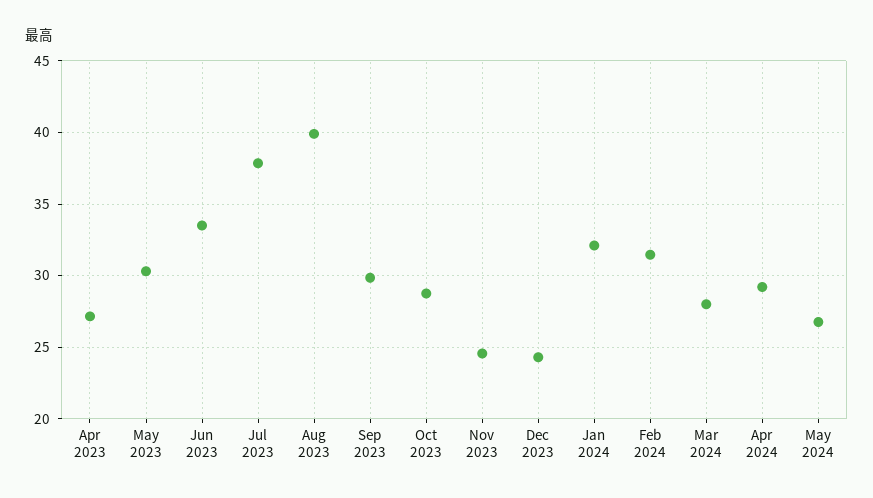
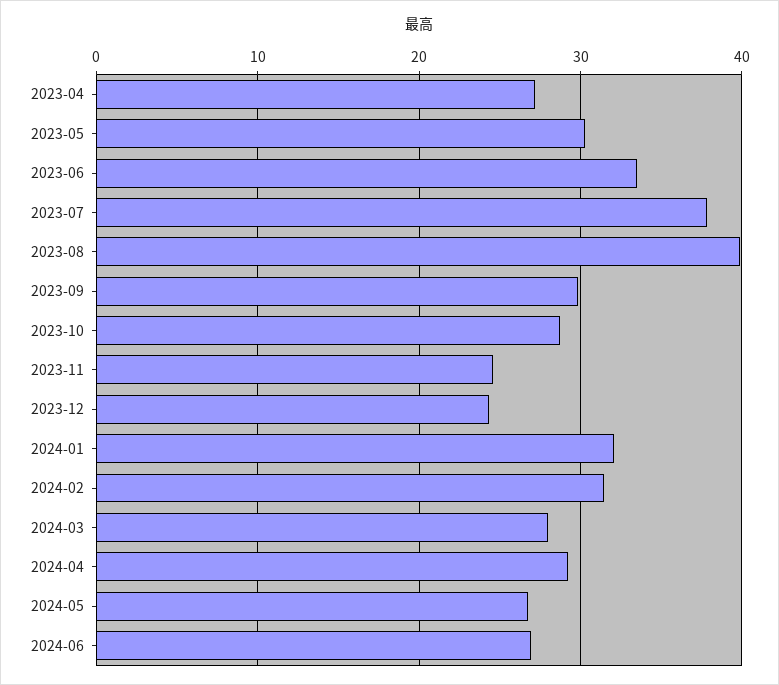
2024-06: none -> 27

